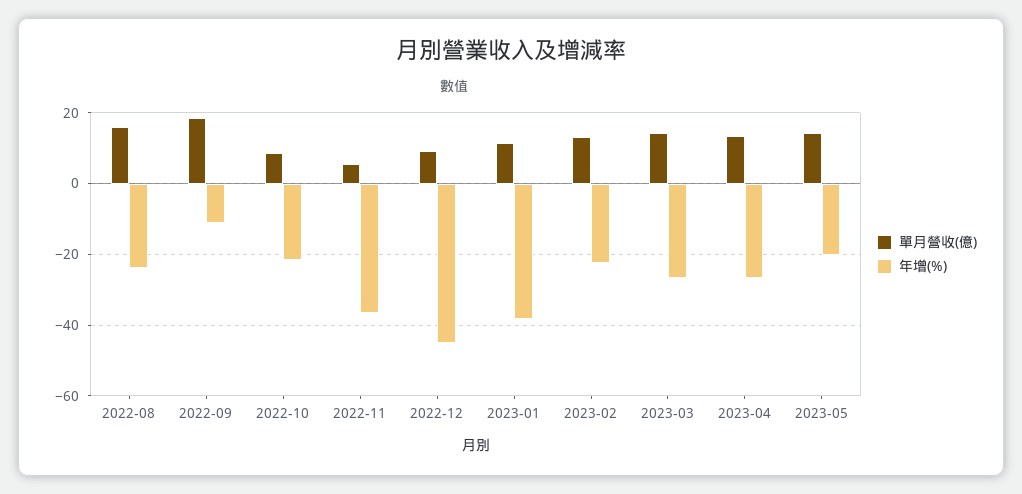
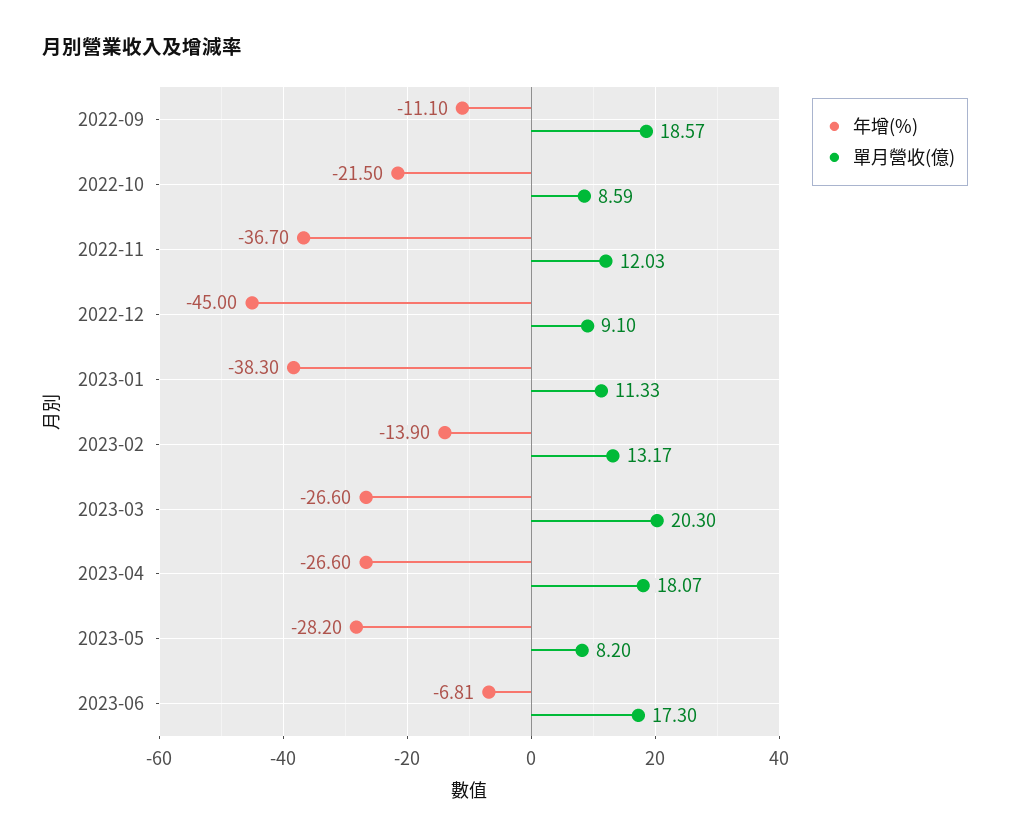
單月營收(億), 2022-08: 16 -> none
年增(%), 2022-08: -24 -> none
單月營收(億), 2022-11: 6 -> 12.03
年增(%), 2023-02: -22 -> -13.9
單月營收(億), 2023-03: 14 -> 20.3
單月營收(億), 2023-04: 14 -> 18.07
單月營收(億), 2023-05: 14 -> 8.2
年增(%), 2023-05: -20 -> -28.2
年增(%), 2023-06: none -> -6.81
單月營收(億), 2023-06: none -> 17.3

